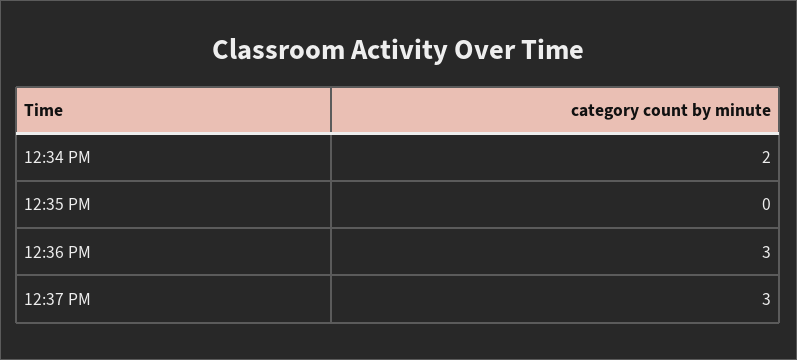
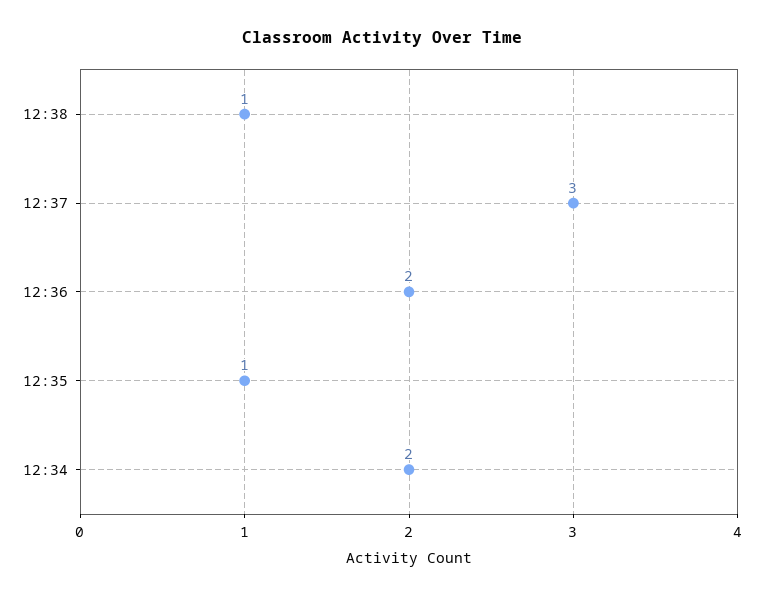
12:35 PM: 0 -> 1
12:36 PM: 3 -> 2
12:38: none -> 1

